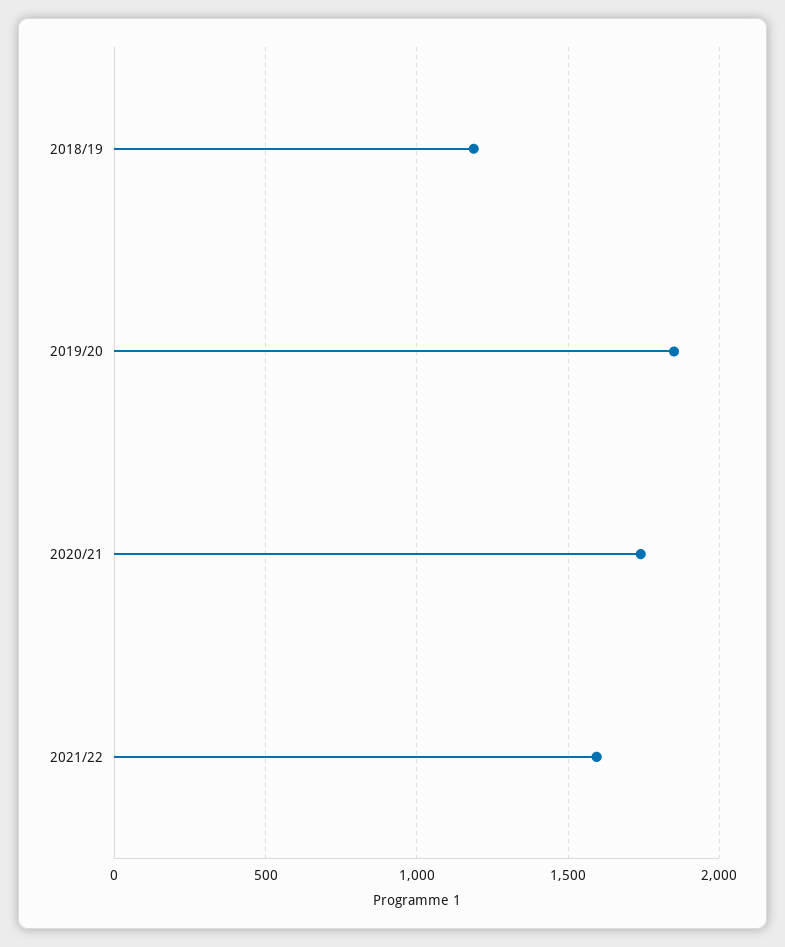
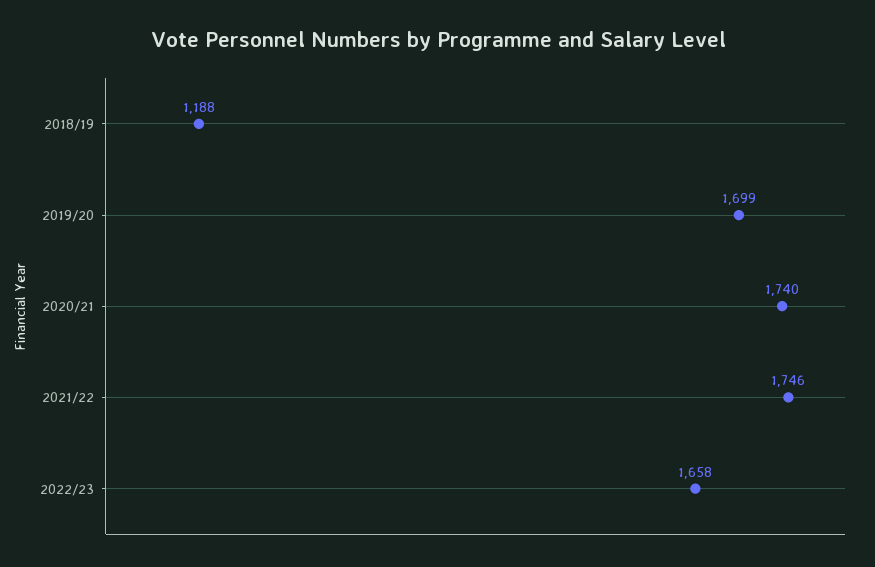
2019/20: 1850 -> 1699
2021/22: 1600 -> 1746
2022/23: none -> 1658

